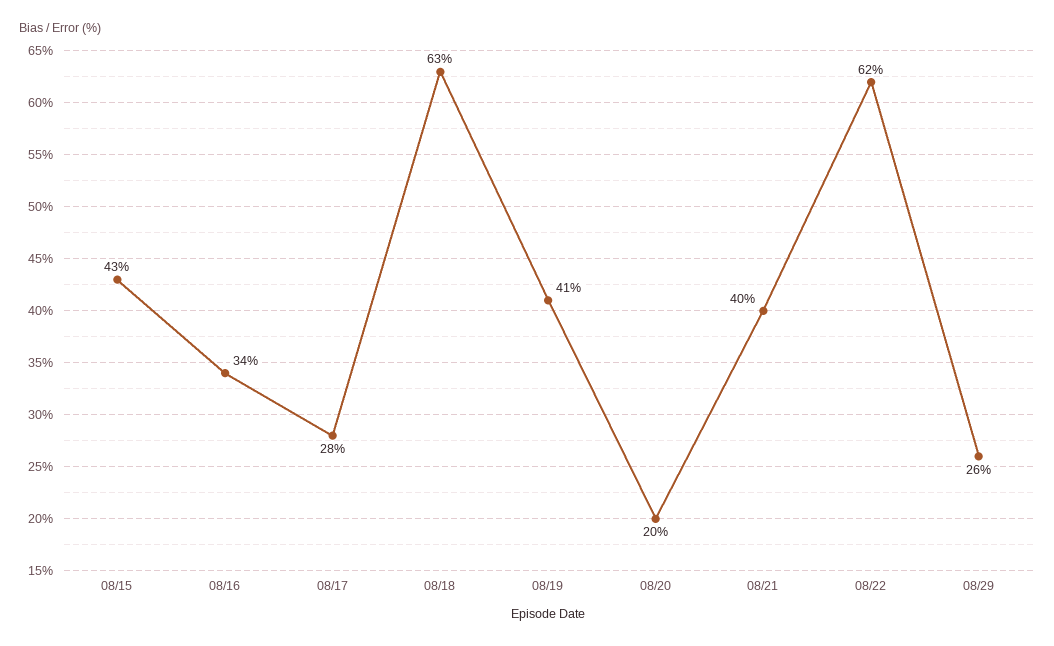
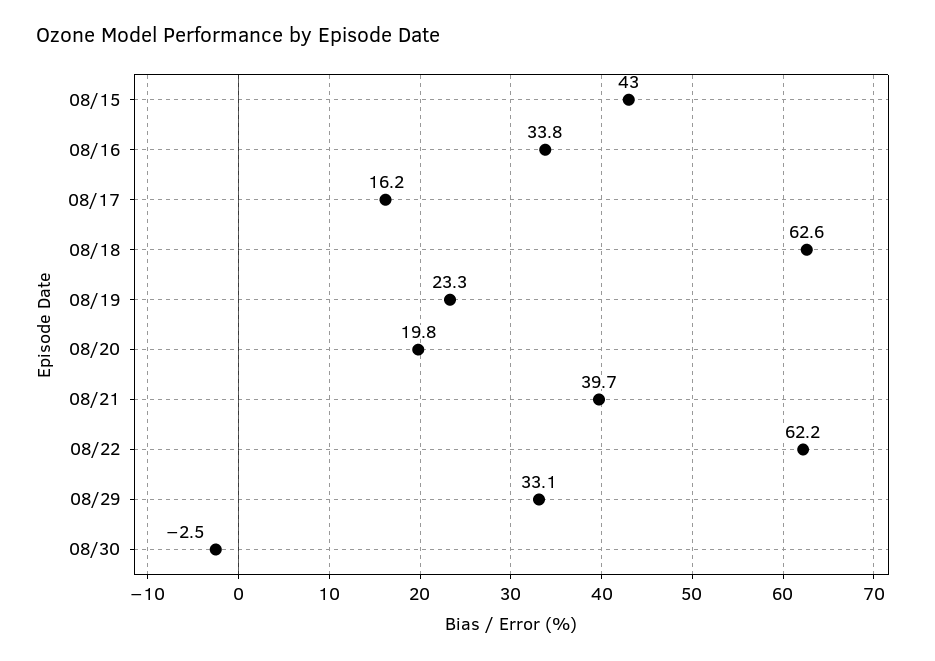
08/17: 28 -> 16.2
08/19: 41 -> 23.3
08/29: 26 -> 33.1
08/30: none -> -2.5

